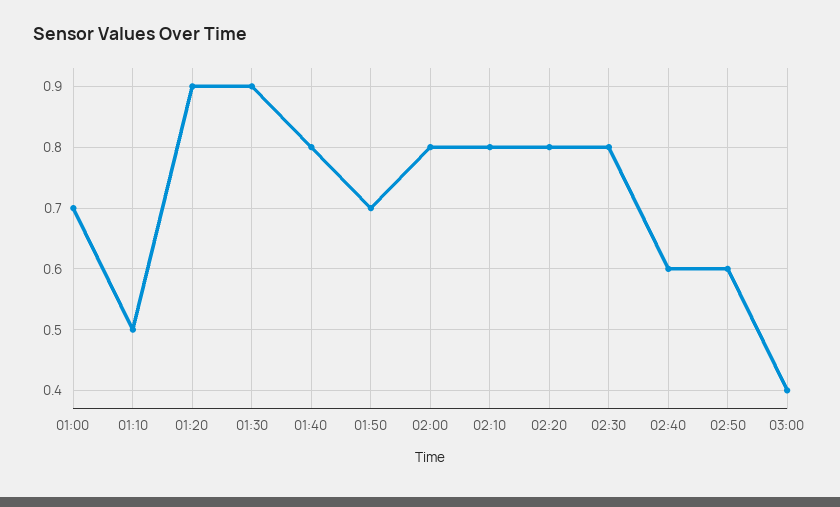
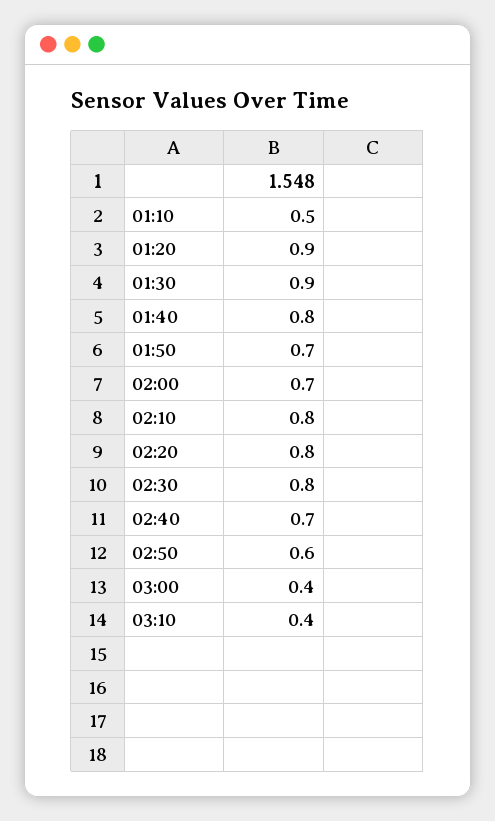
01:00: 0.7 -> none
02:00: 0.8 -> 0.7
02:40: 0.6 -> 0.7
03:10: none -> 0.4

